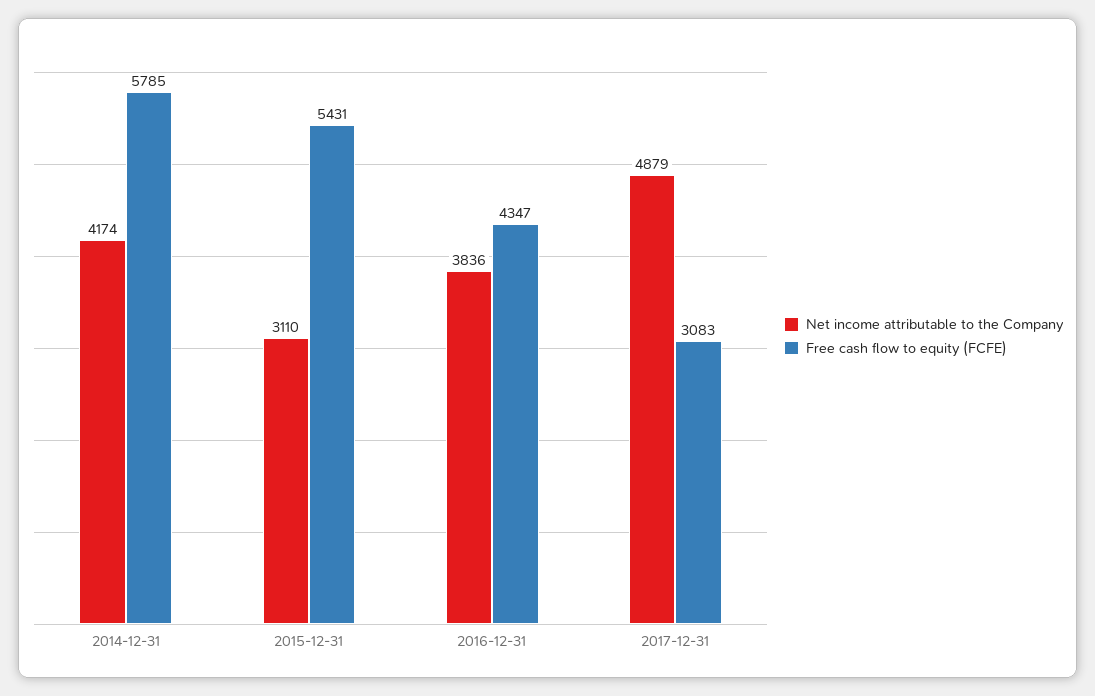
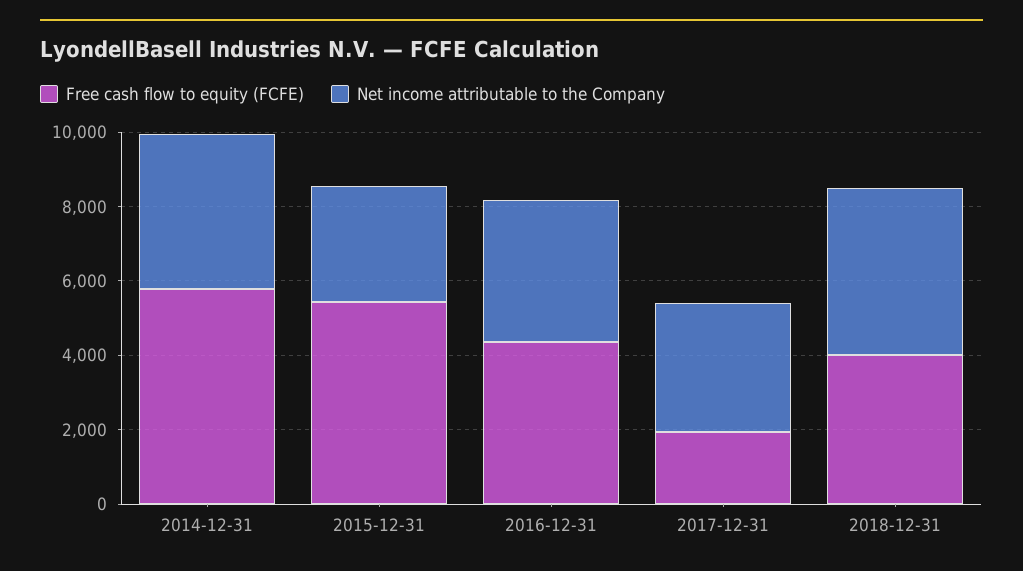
Net income attributable to the Company, 2017-12-31: 4879 -> 3500
Free cash flow to equity (FCFE), 2017-12-31: 3083 -> 2000
Free cash flow to equity (FCFE), 2018-12-31: none -> 4000
Net income attributable to the Company, 2018-12-31: none -> 4500

